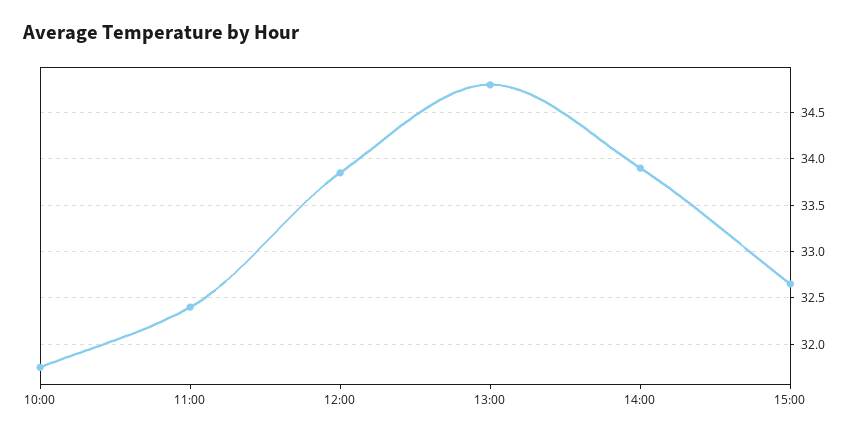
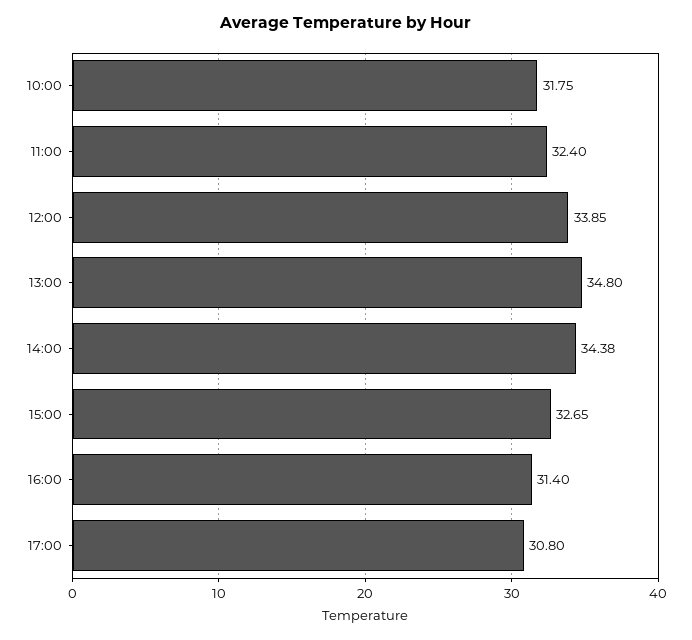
14:00: 33.9 -> 34.38
16:00: none -> 31.4
17:00: none -> 30.8

